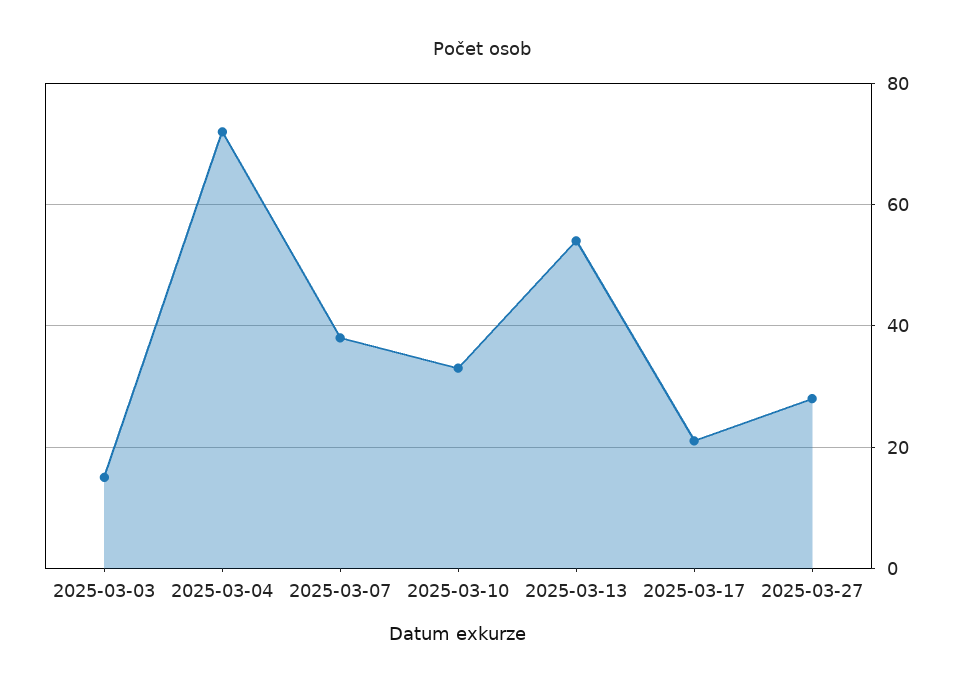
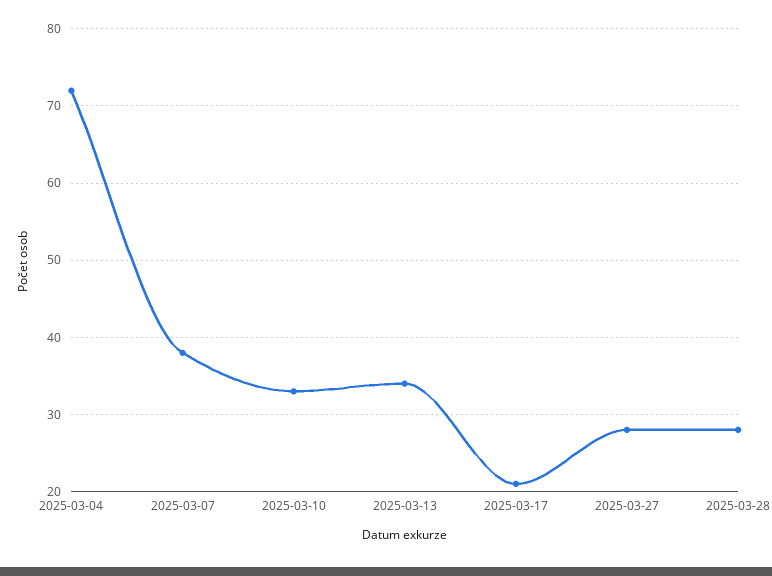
2025-03-03: 15 -> none
2025-03-13: 55 -> 34
2025-03-28: none -> 28

